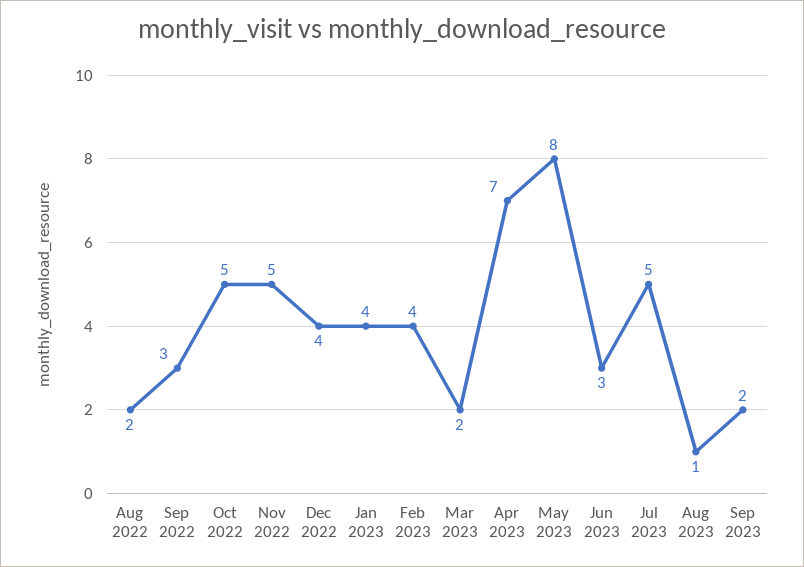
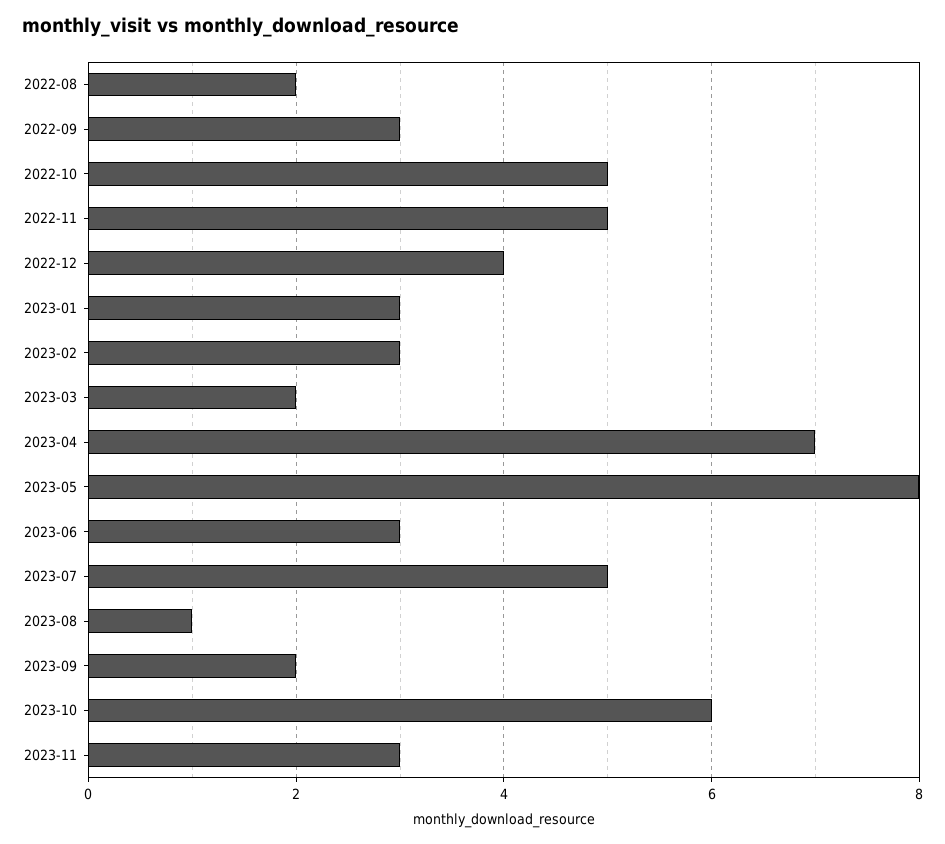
Jan 2023: 4 -> 3
Feb 2023: 4 -> 3
2023-10: none -> 6
2023-11: none -> 3

